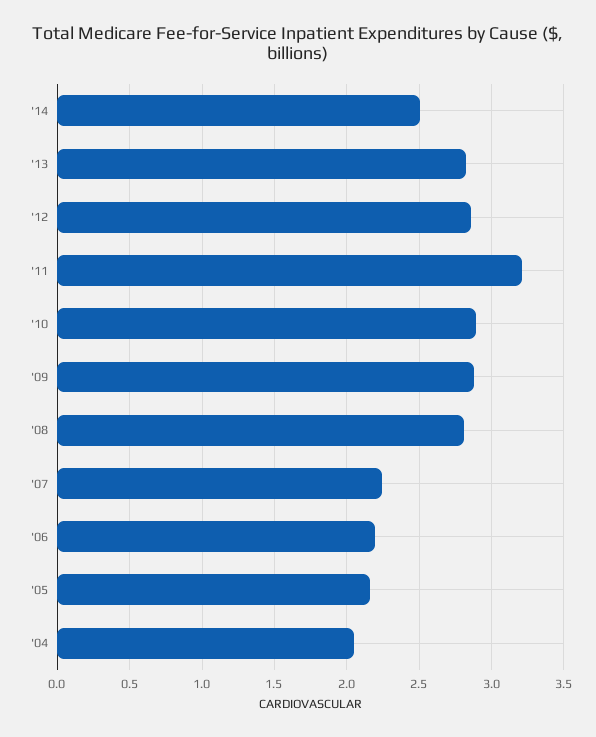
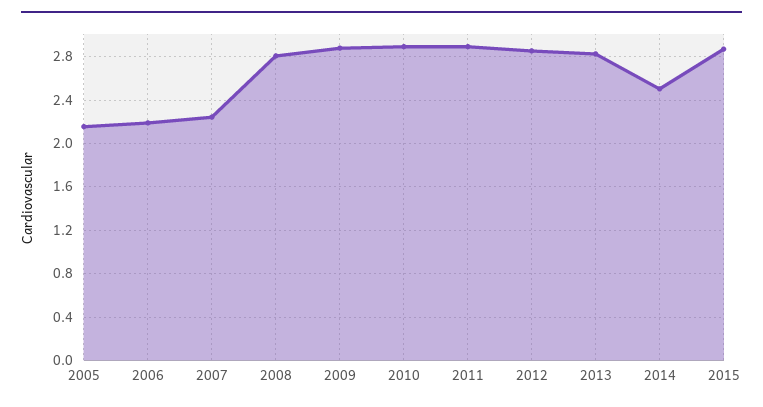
'11: 3.2 -> 2.9
'04: 2.05 -> none
2015: none -> 2.9

